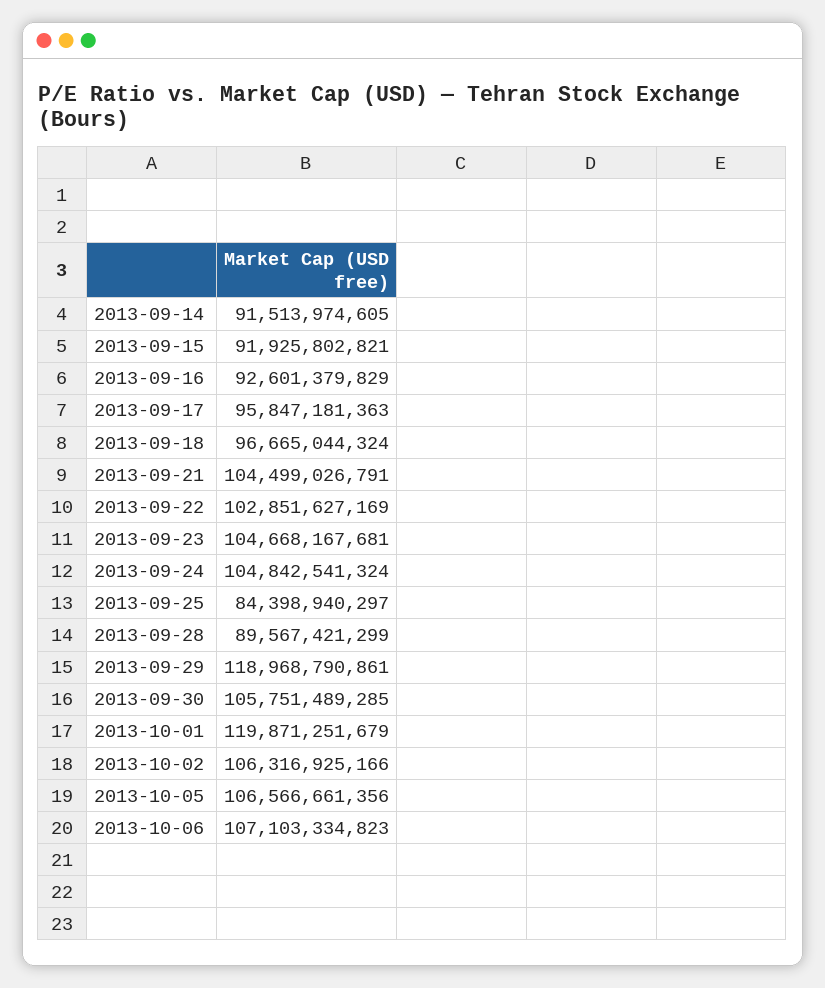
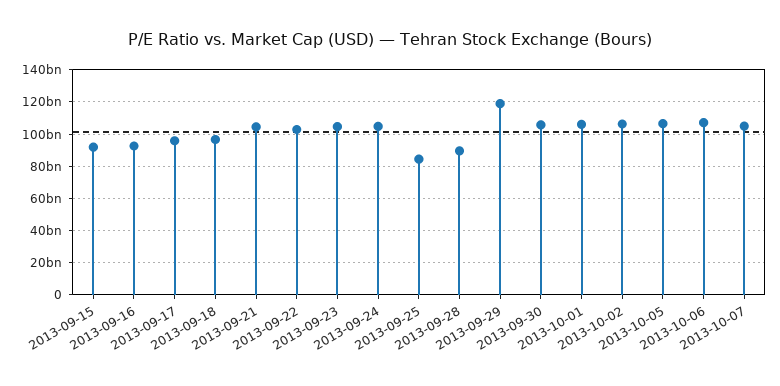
2013-09-14: 91513974605 -> none
2013-10-01: 119871251679 -> 105000000000
2013-10-07: none -> 105000000000

